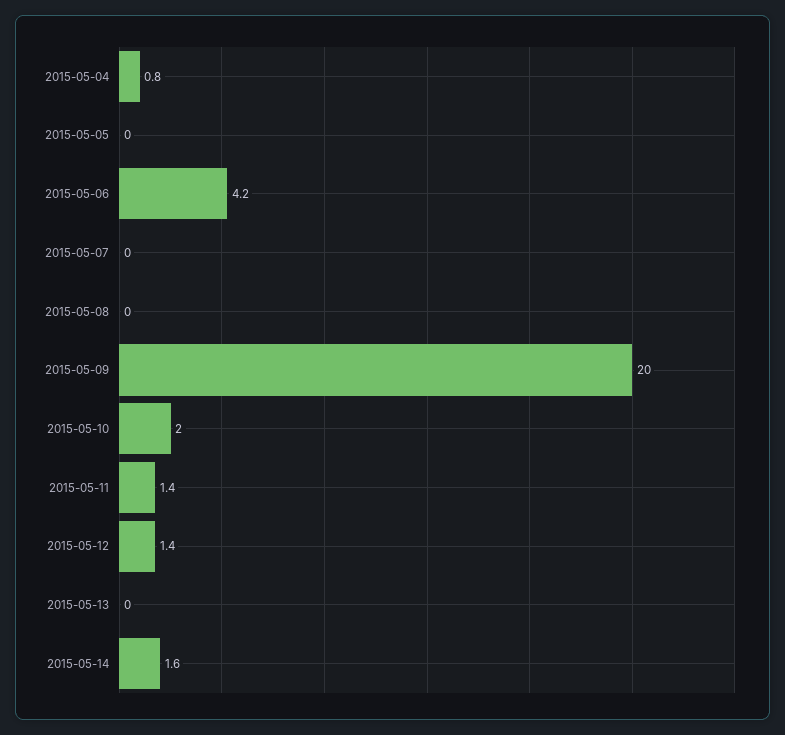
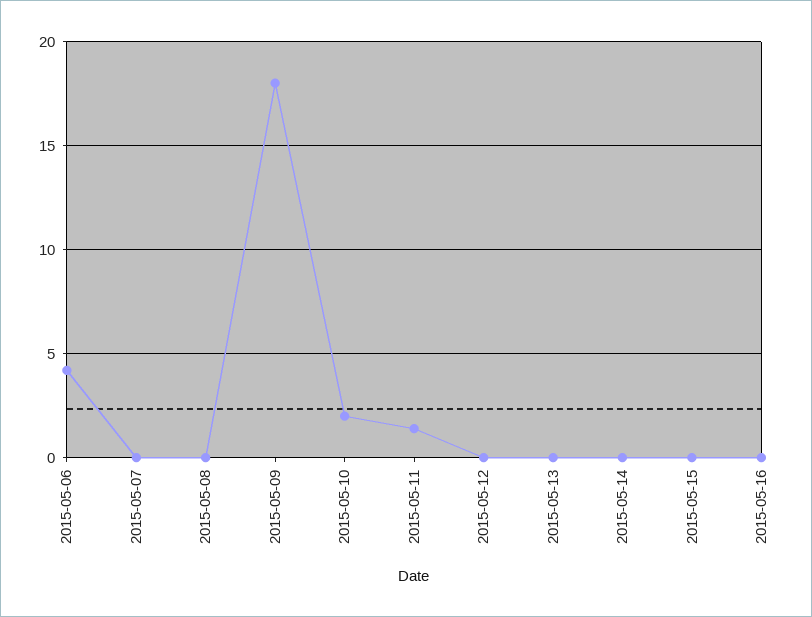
2015-05-04: 0.8 -> none
2015-05-05: 0 -> none
2015-05-09: 20 -> 18
2015-05-12: 1.4 -> 0
2015-05-14: 1.6 -> 0
2015-05-15: none -> 0
2015-05-16: none -> 0

